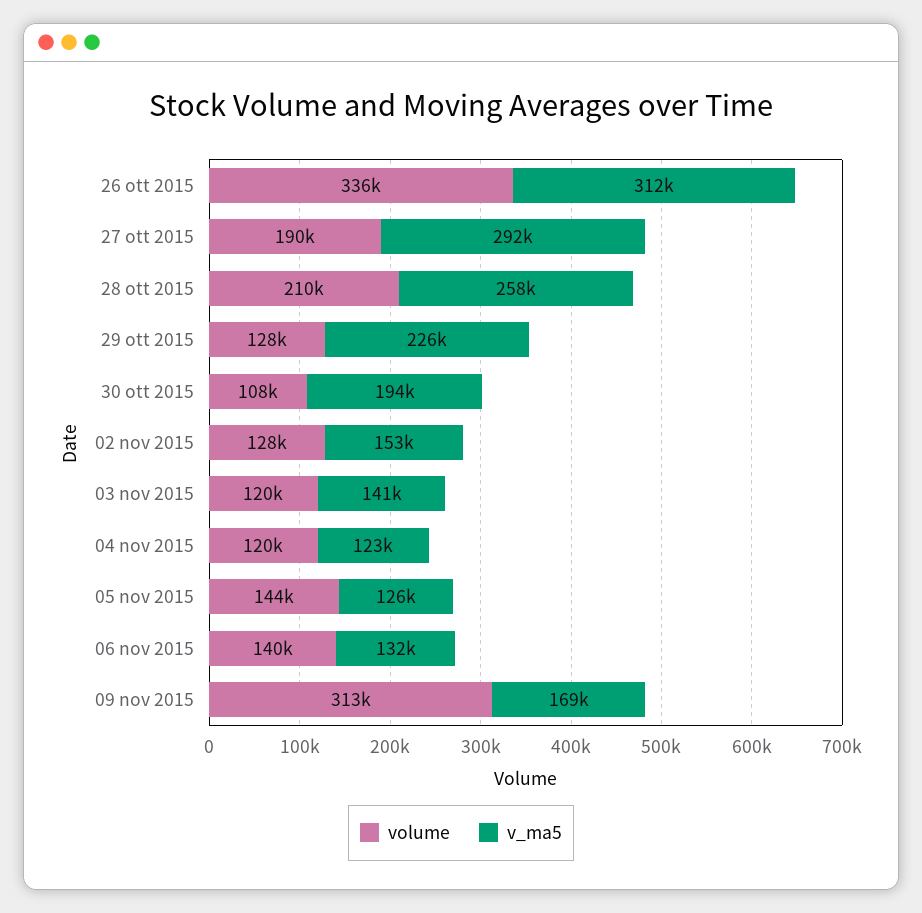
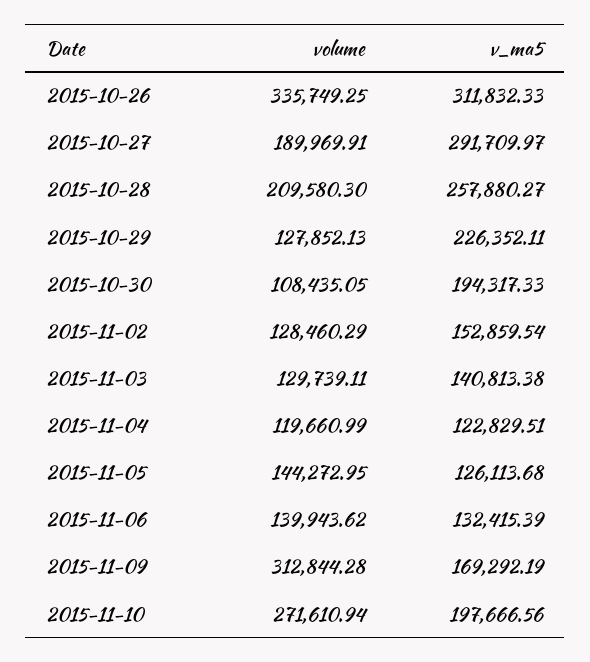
volume, 03 nov 2015: 120000 -> 129739.11
volume, 2015-11-10: none -> 271610.94
v_ma5, 2015-11-10: none -> 197666.56

